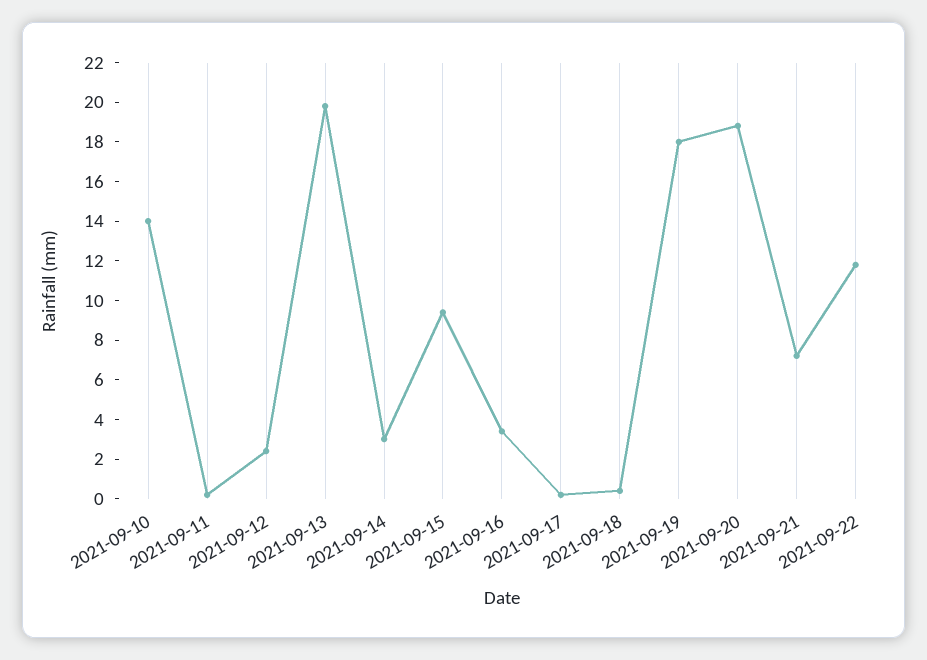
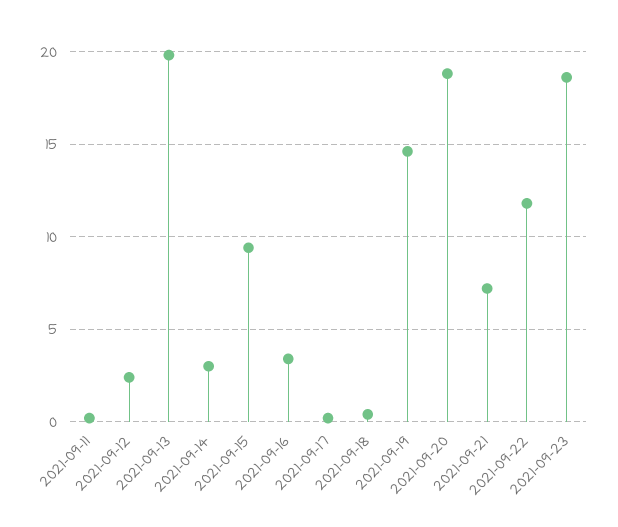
2021-09-10: 14 -> none
2021-09-19: 18 -> 14.5
2021-09-23: none -> 18.5

